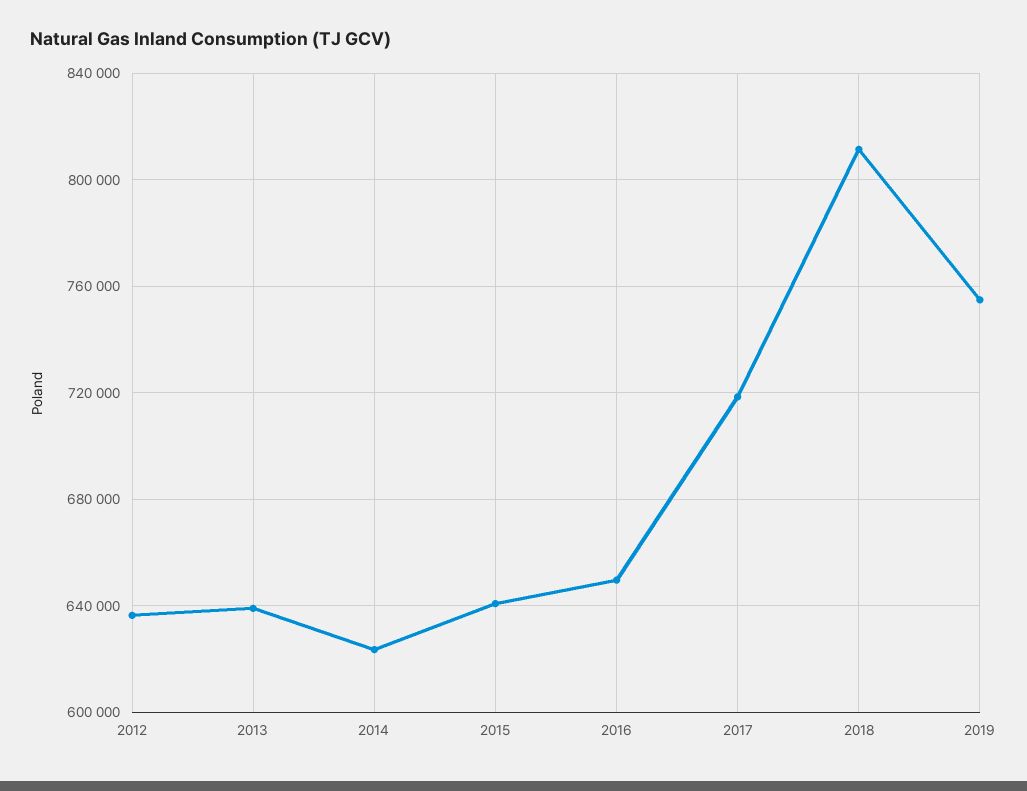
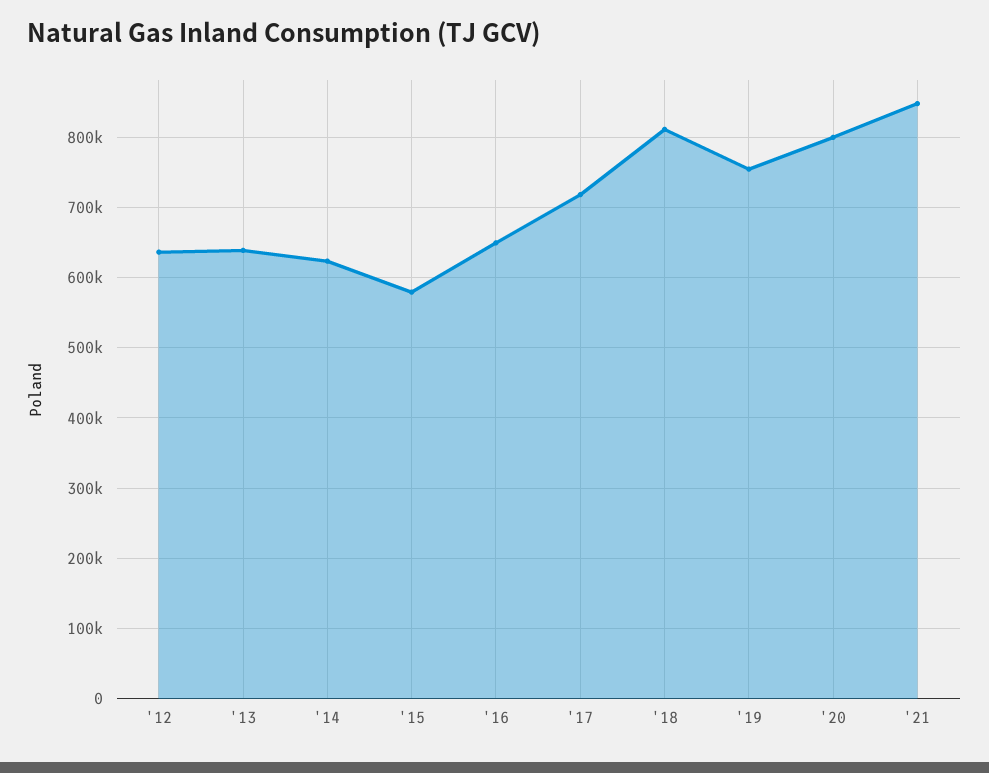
2015: 640000 -> 580000
'20: none -> 800000
'21: none -> 850000

